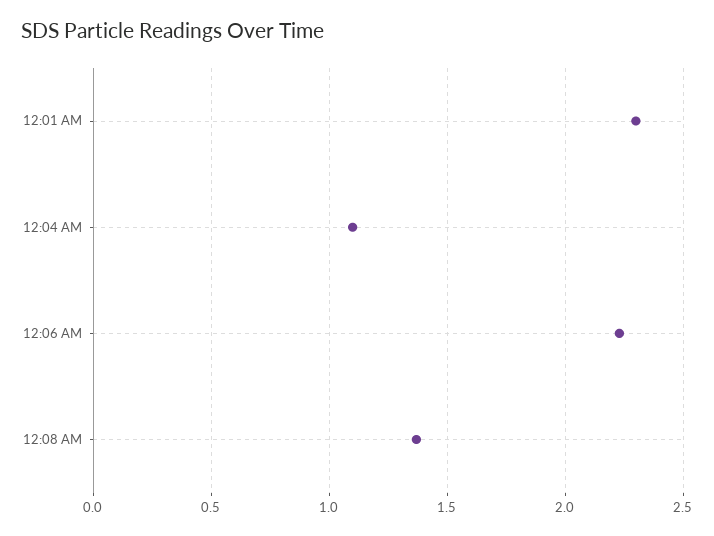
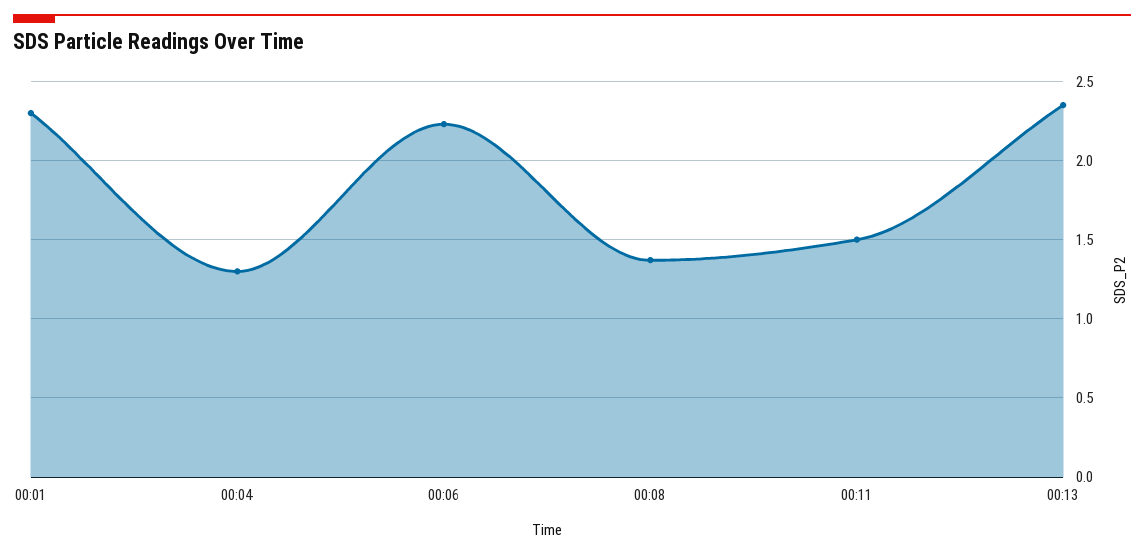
12:04 AM: 1.1 -> 1.3
00:11: none -> 1.5
00:13: none -> 2.35

